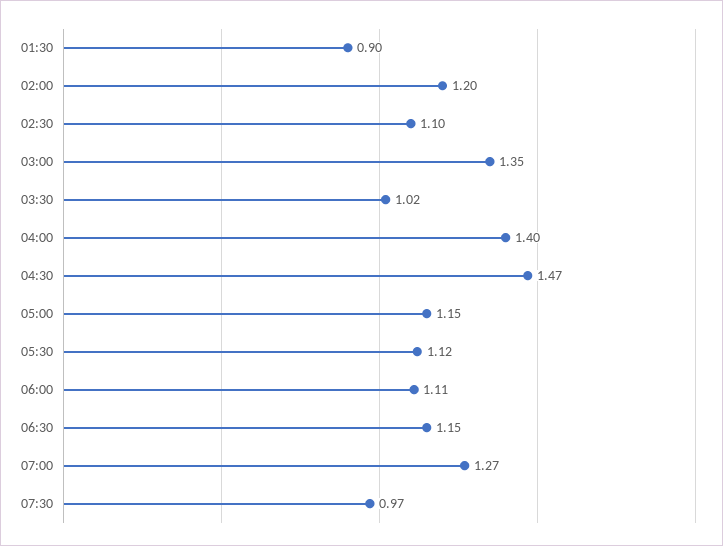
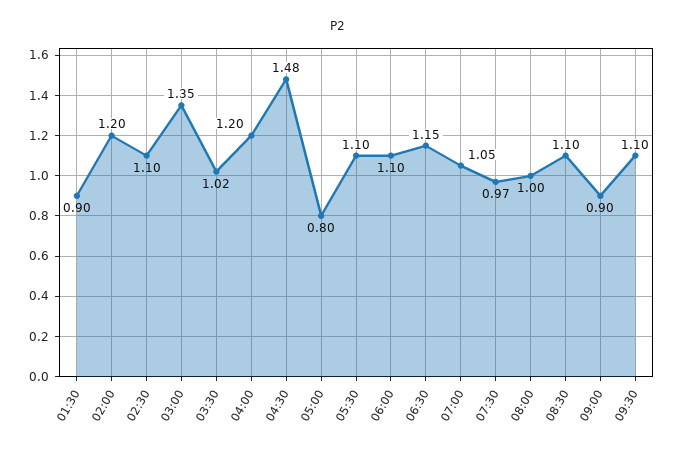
04:00: 1.4 -> 1.2
04:30: 1.47 -> 1.48
05:00: 1.15 -> 0.8
05:30: 1.12 -> 1.1
06:00: 1.11 -> 1.1
07:00: 1.27 -> 1.05
08:00: none -> 1
08:30: none -> 1.1
09:00: none -> 0.9
09:30: none -> 1.1

